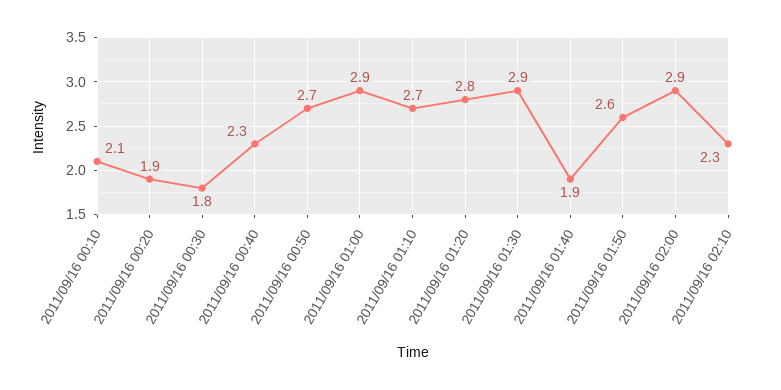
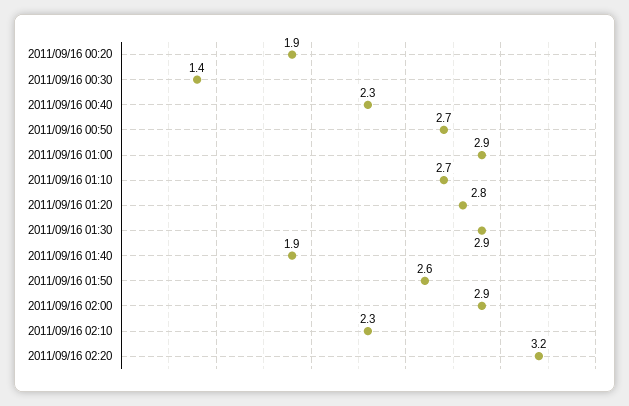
2011/09/16 00:10: 2.1 -> none
2011/09/16 00:30: 1.8 -> 1.4
2011/09/16 02:20: none -> 3.2

